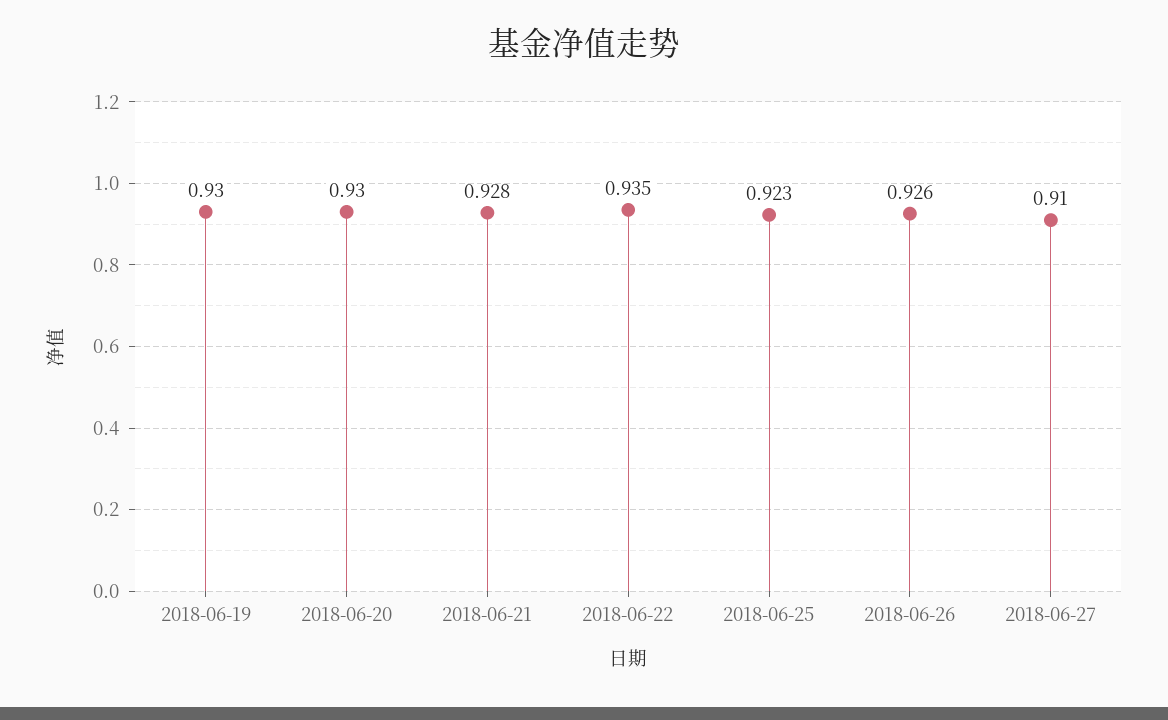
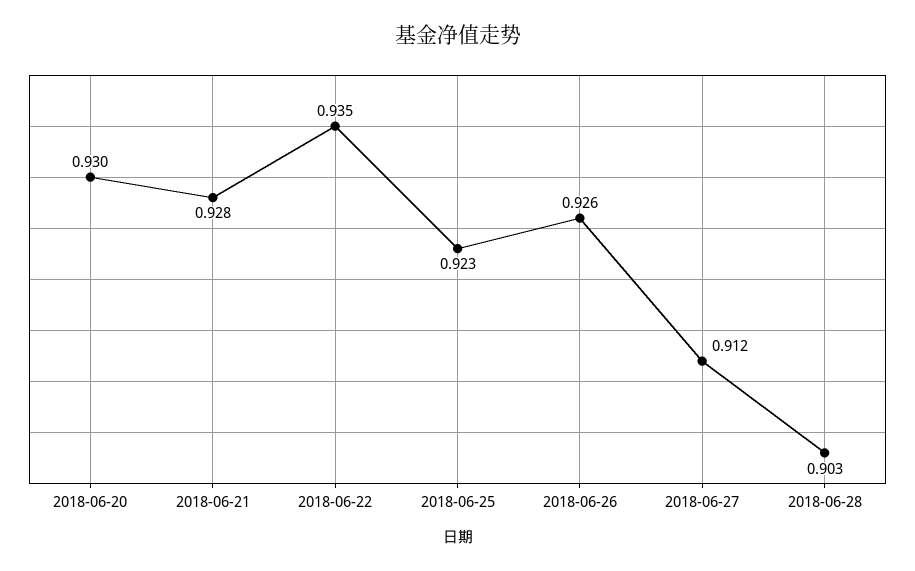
2018-06-19: 0.93 -> none
2018-06-27: 0.91 -> 0.912
2018-06-28: none -> 0.903

